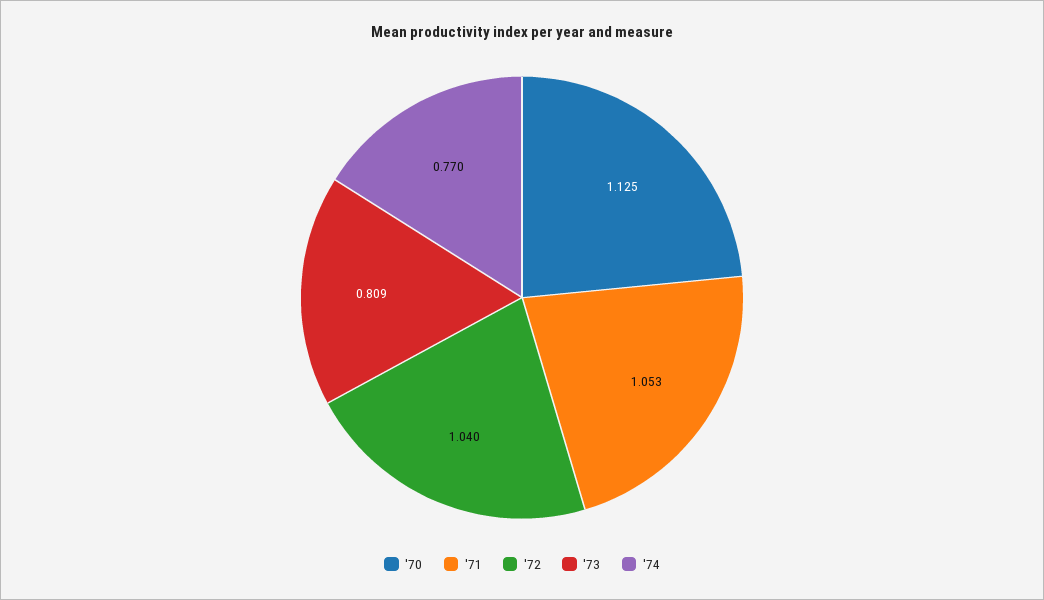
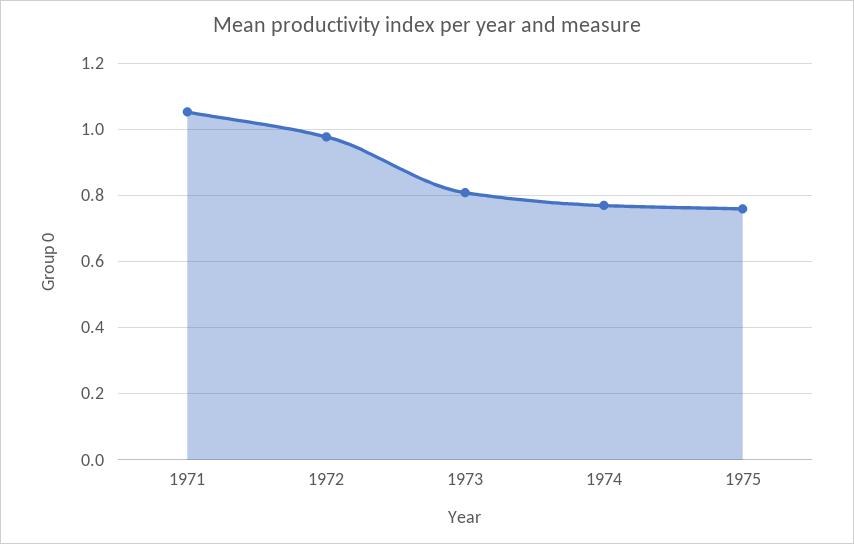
'70: 1.125 -> none
'72: 1.04 -> 0.98
1975: none -> 0.76

